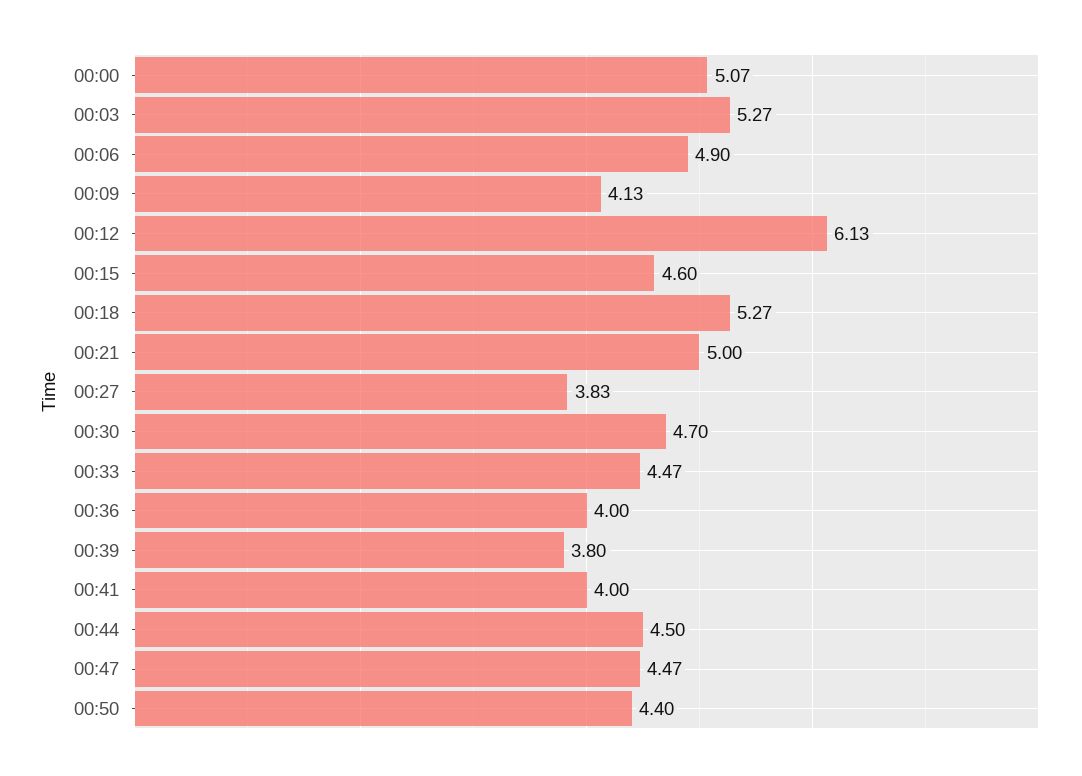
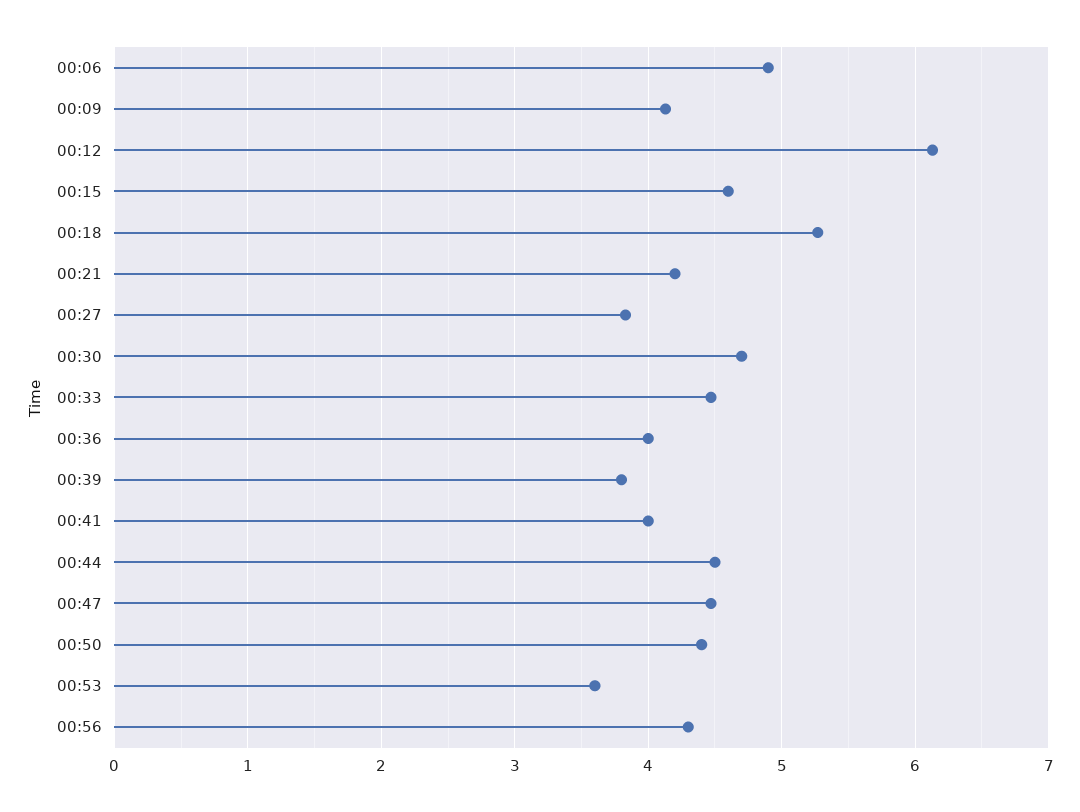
00:00: 5.07 -> none
00:03: 5.27 -> none
00:21: 5 -> 4.2
00:53: none -> 3.6
00:56: none -> 4.3

